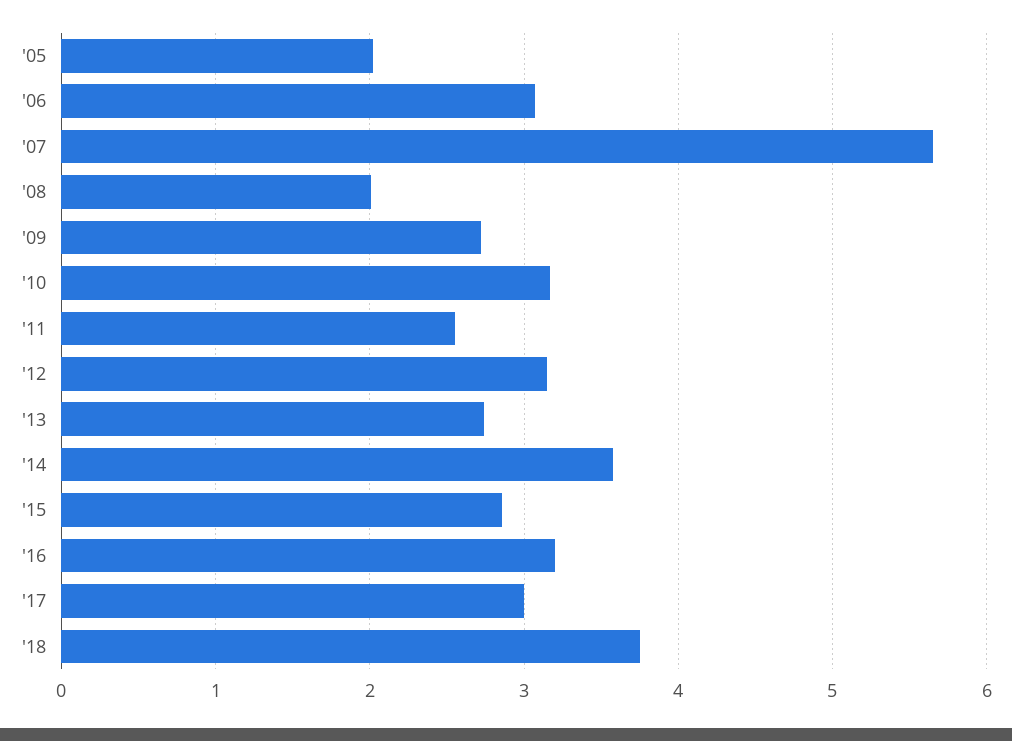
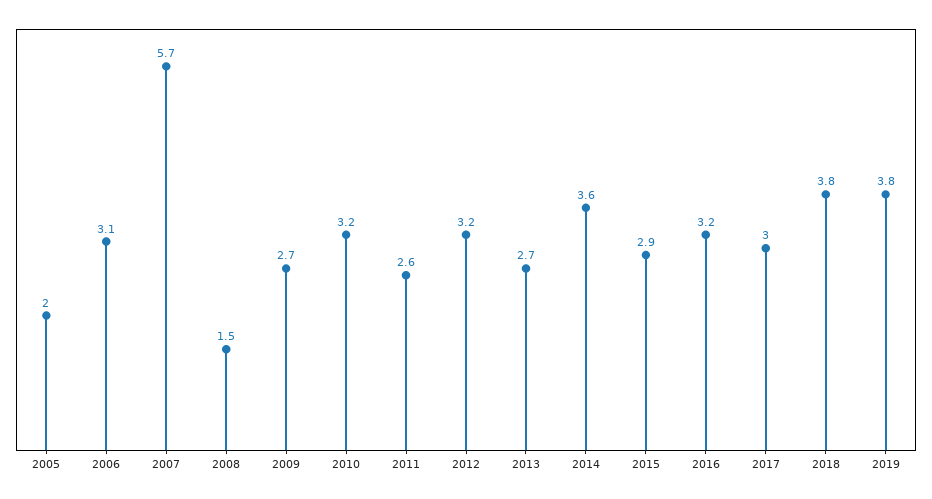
'08: 2 -> 1.5
2019: none -> 3.8

